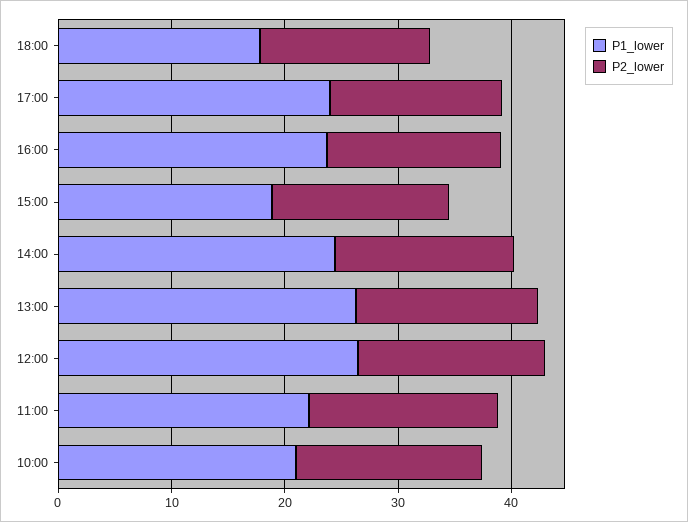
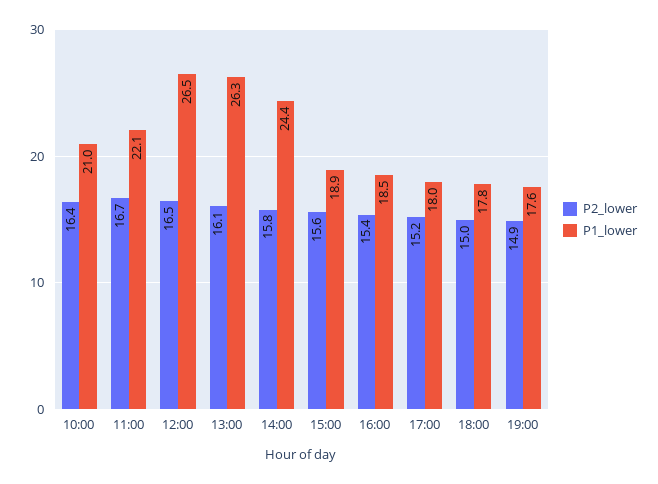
P1_lower, 17:00: 24 -> 18
P1_lower, 16:00: 24 -> 18.5
P2_lower, 19:00: none -> 14.9
P1_lower, 19:00: none -> 17.6

